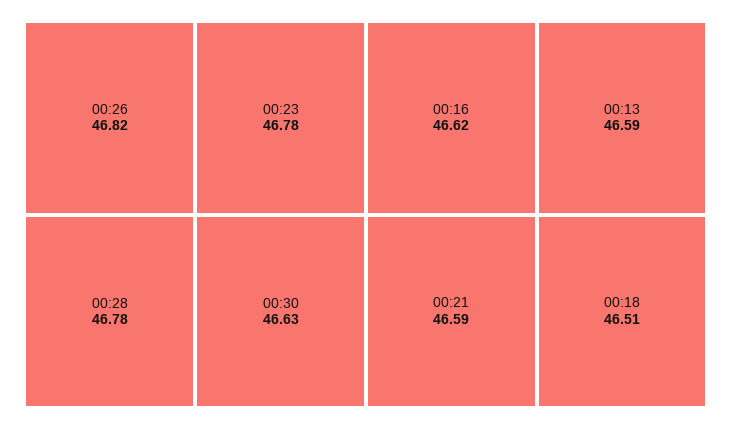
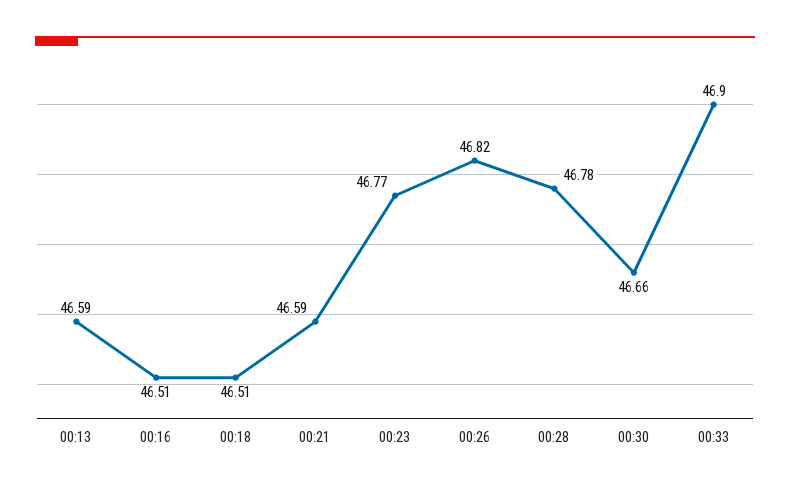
00:23: 46.78 -> 46.77
00:30: 46.63 -> 46.66
00:16: 46.62 -> 46.51
00:33: none -> 46.9

